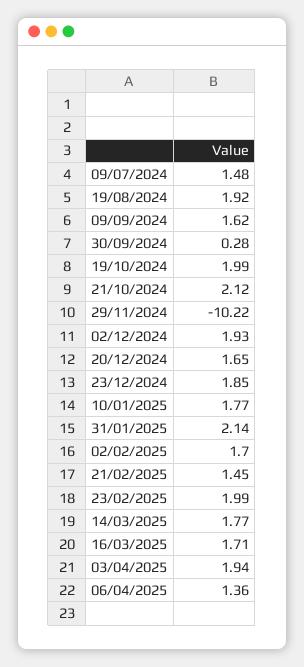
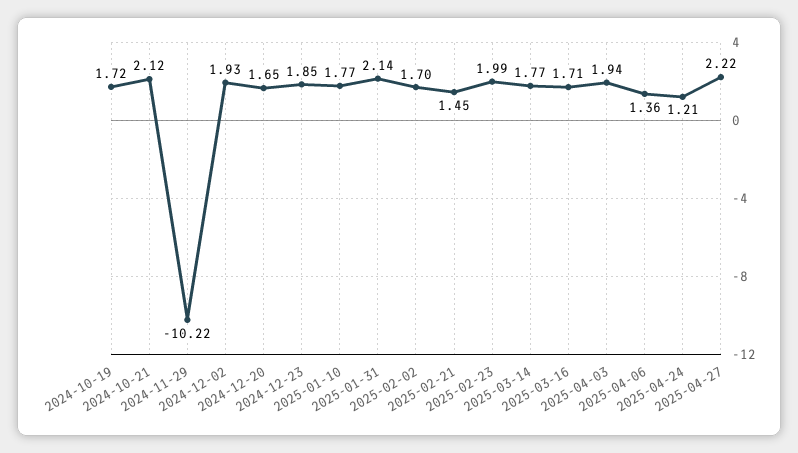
09/07/2024: 1.48 -> none
19/08/2024: 1.92 -> none
09/09/2024: 1.62 -> none
30/09/2024: 0.28 -> none
19/10/2024: 1.99 -> 1.72
2025-04-24: none -> 1.21
2025-04-27: none -> 2.22

